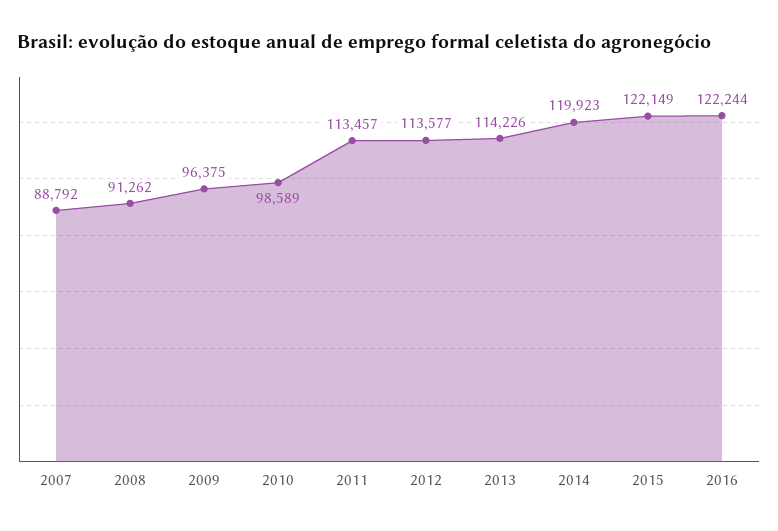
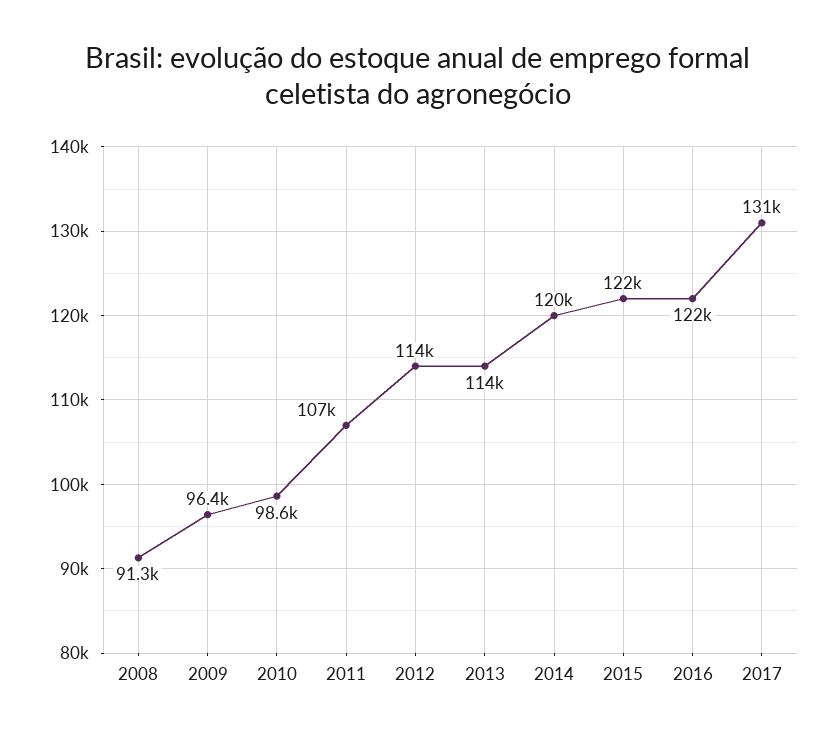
2007: 88792 -> none
2011: 113457 -> 107000
2017: none -> 131000

